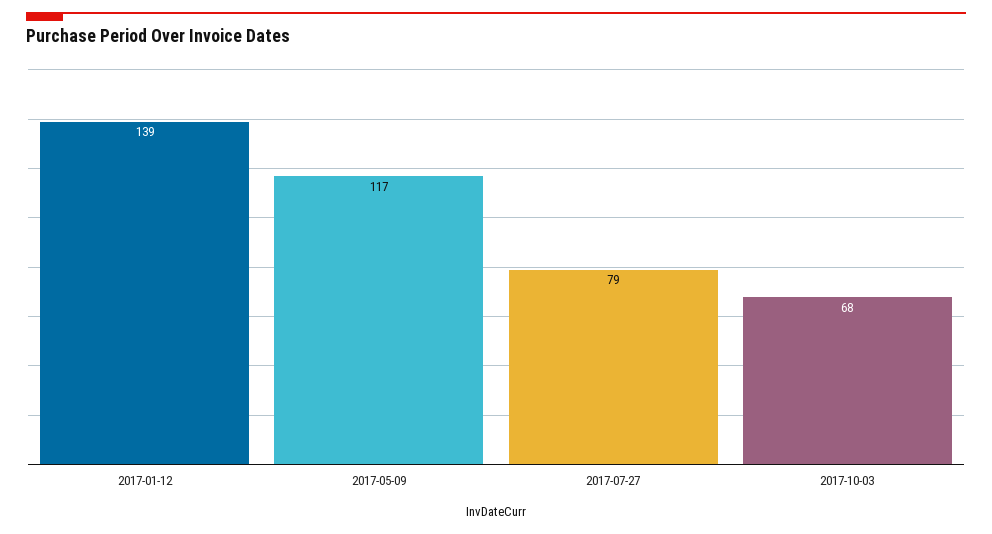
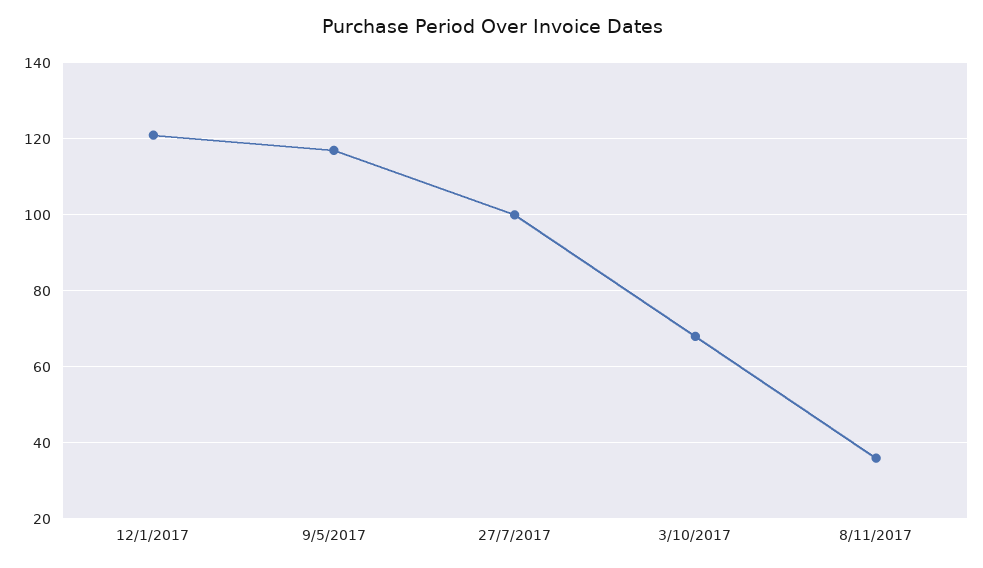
2017-01-12: 139 -> 120
2017-07-27: 79 -> 100
8/11/2017: none -> 35

